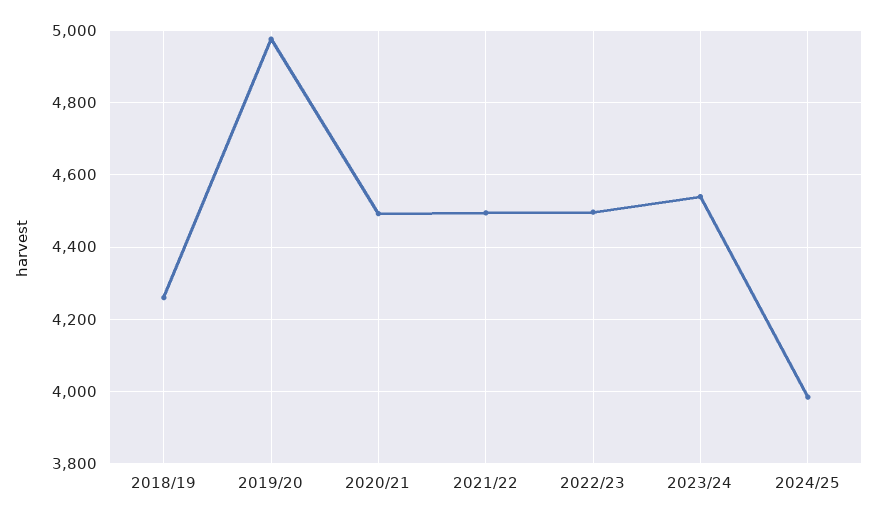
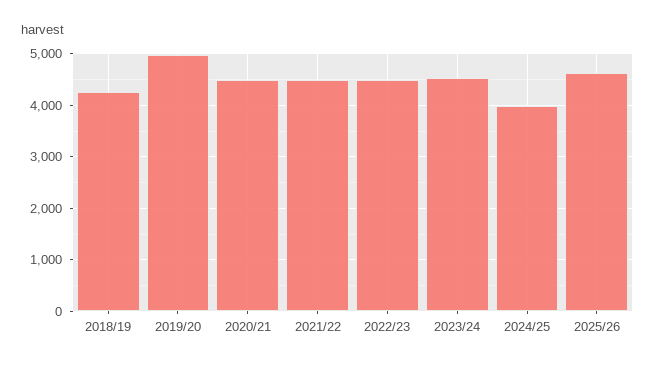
2025/26: none -> 4600

